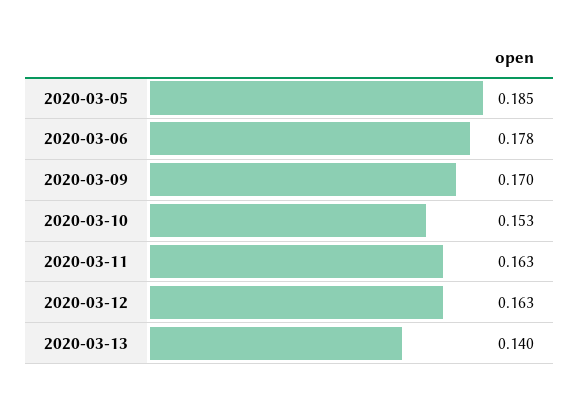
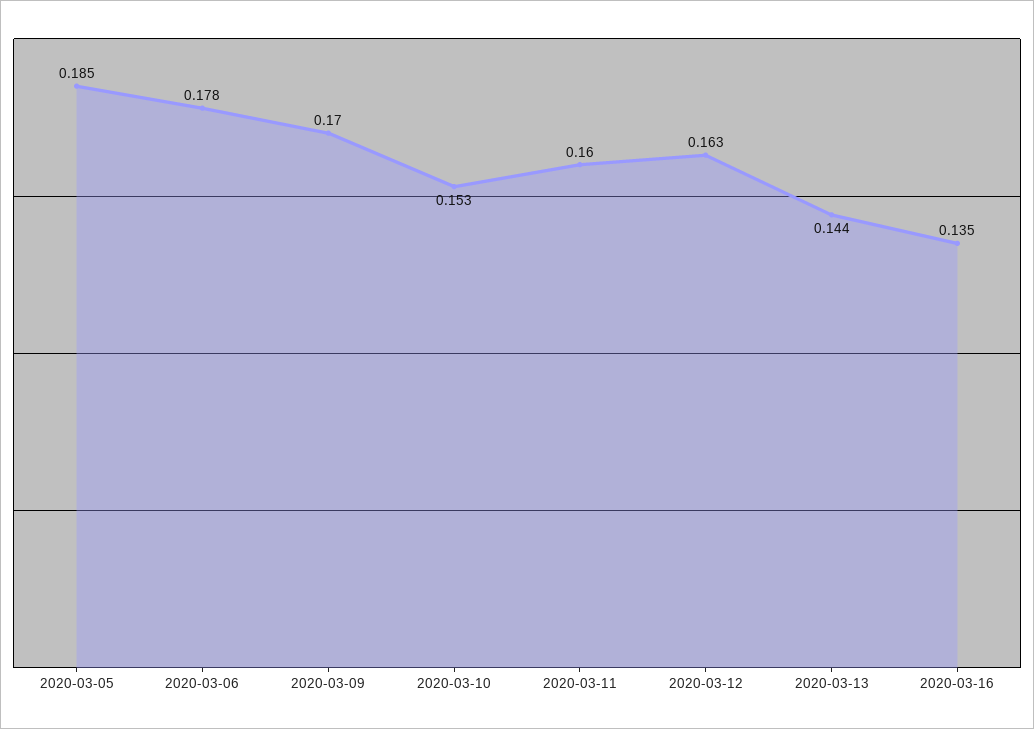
2020-03-11: 0.163 -> 0.16
2020-03-13: 0.14 -> 0.144
2020-03-16: none -> 0.135

